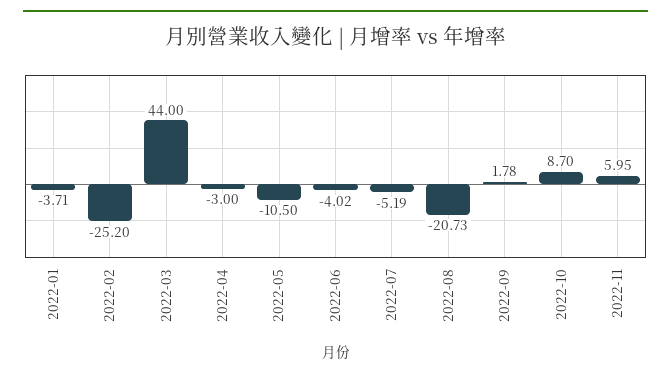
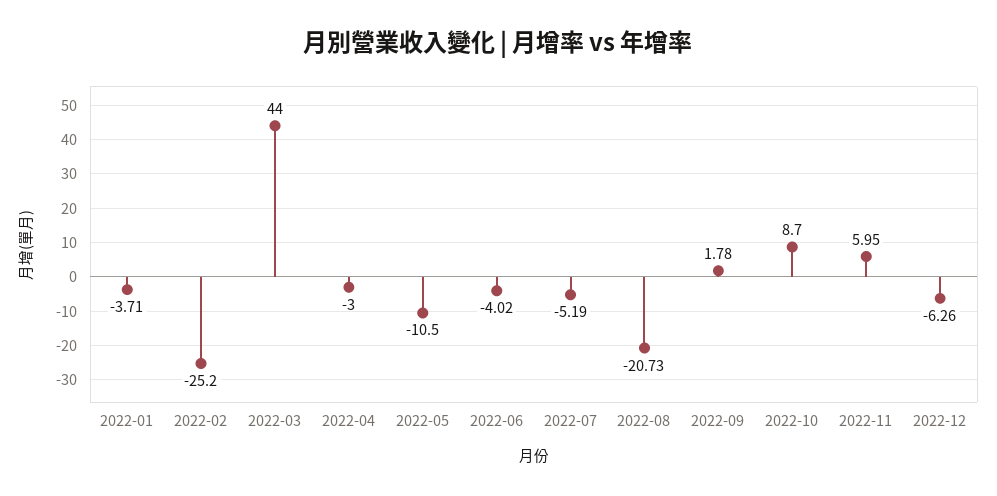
2022-12: none -> -6.26

